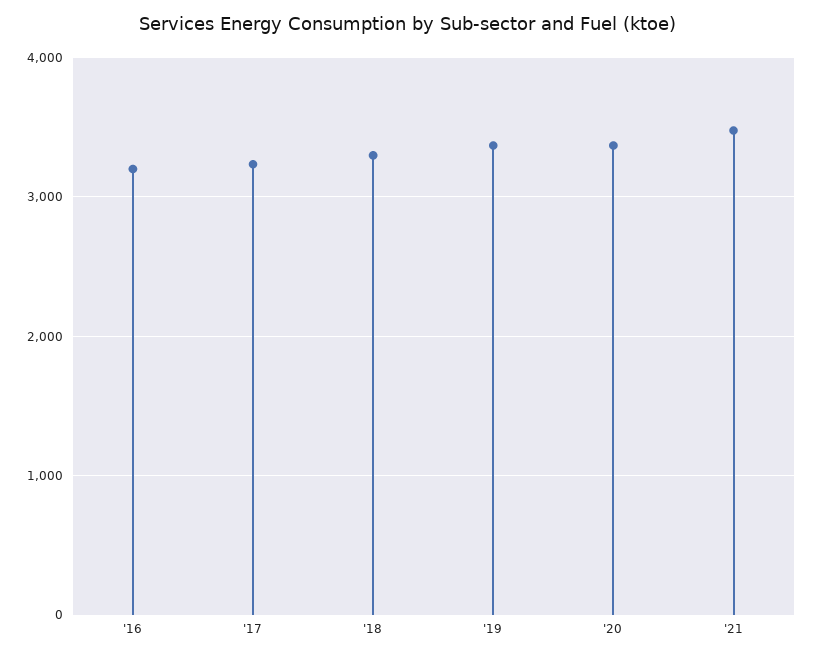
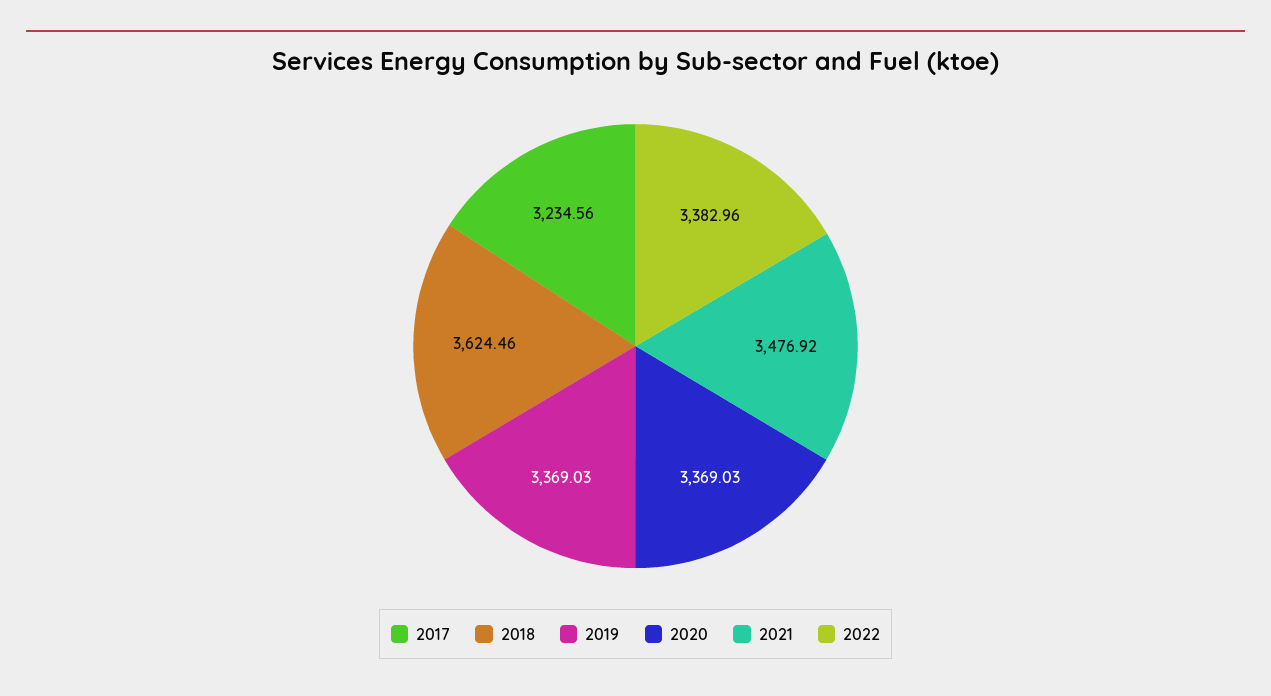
'16: 3200 -> none
'18: 3300 -> 3624.46
2022: none -> 3382.96

